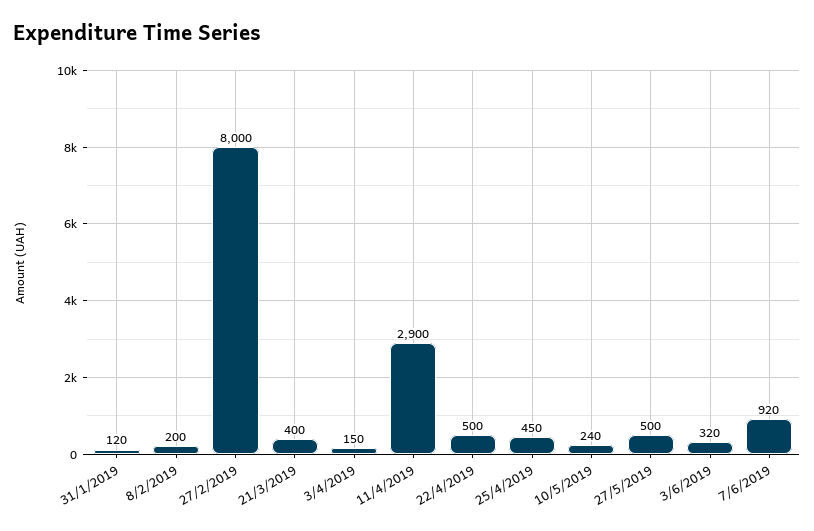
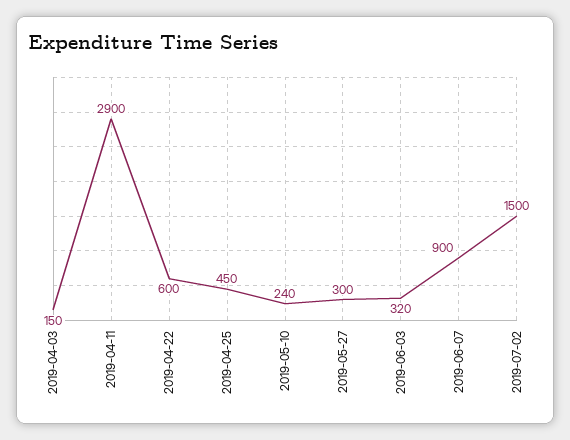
31/1/2019: 120 -> none
8/2/2019: 200 -> none
27/2/2019: 8000 -> none
21/3/2019: 400 -> none
22/4/2019: 500 -> 600
27/5/2019: 500 -> 300
7/6/2019: 920 -> 900
2019-07-02: none -> 1500

